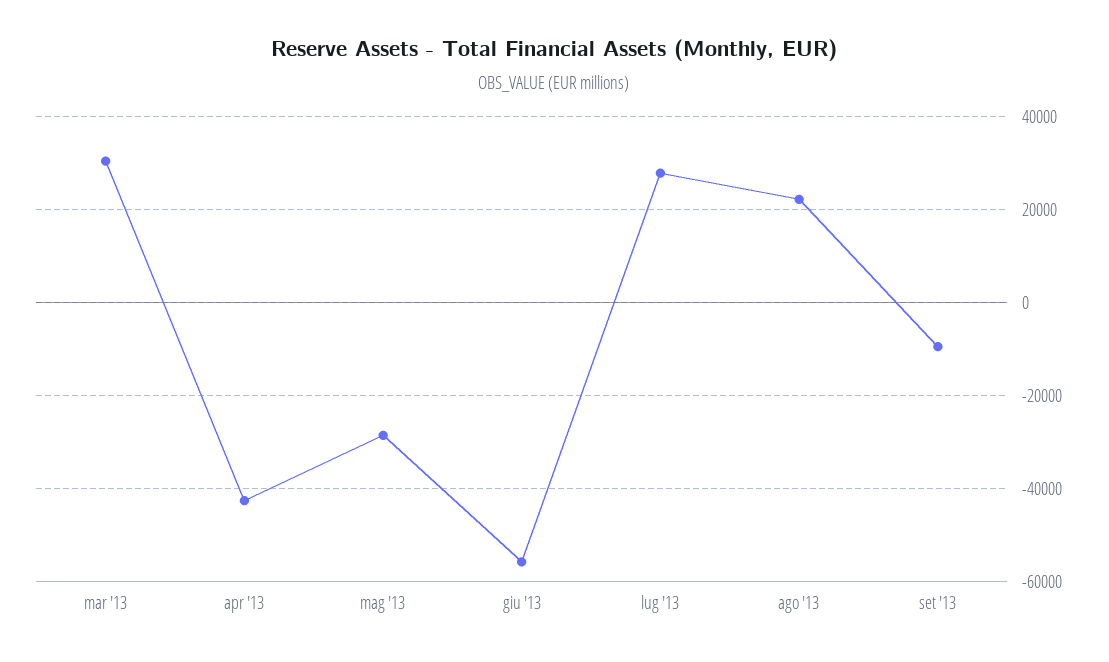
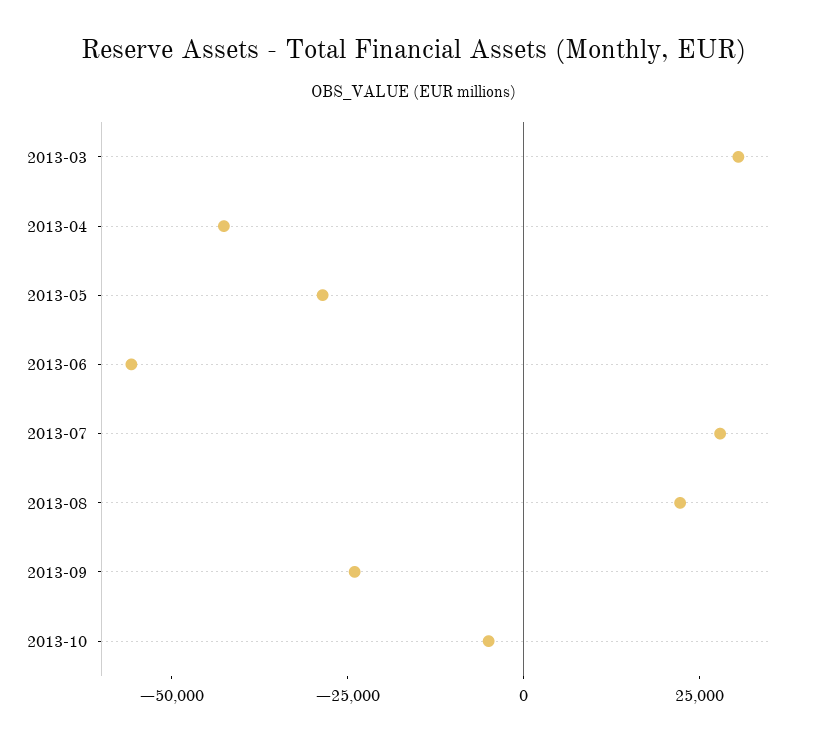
set '13: -10000 -> -25000
2013-10: none -> -5000

